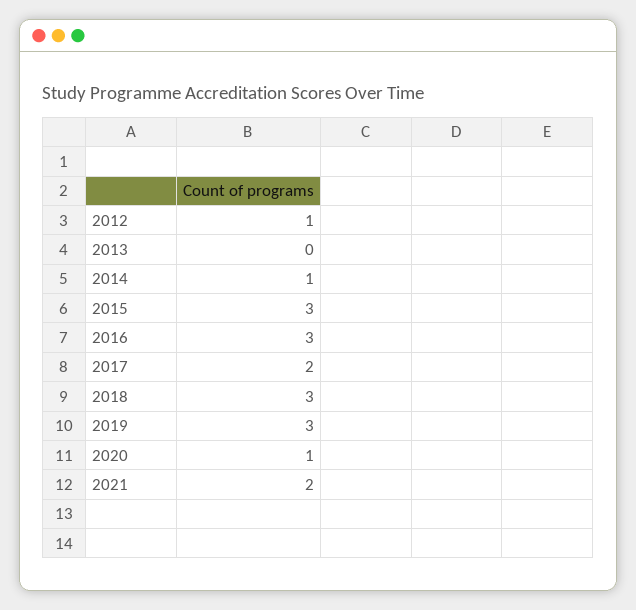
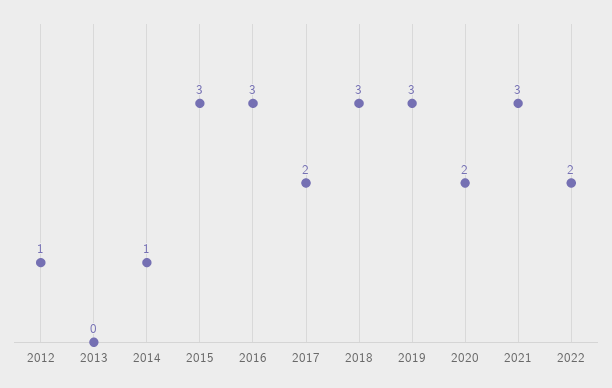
2020: 1 -> 2
2021: 2 -> 3
2022: none -> 2

